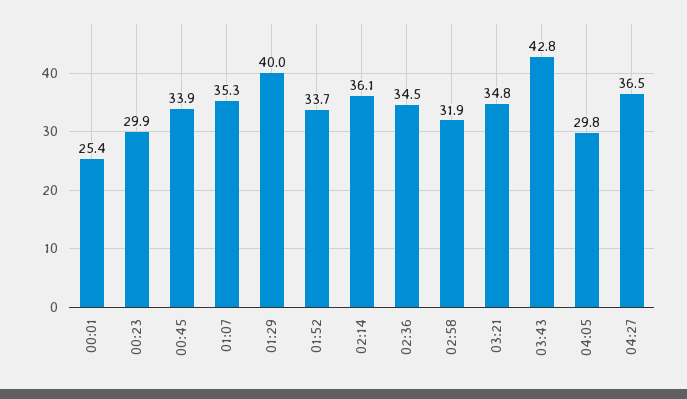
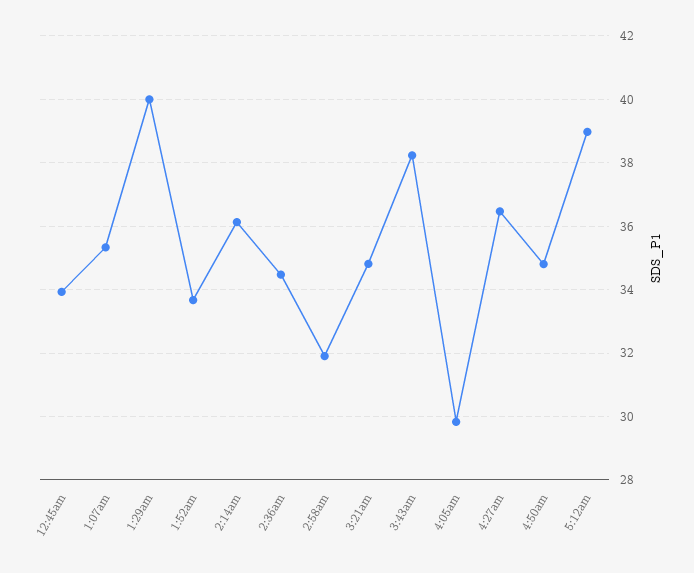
00:01: 25.4 -> none
00:23: 29.9 -> none
03:43: 42.8 -> 38.2
4:50am: none -> 34.8
5:12am: none -> 39

